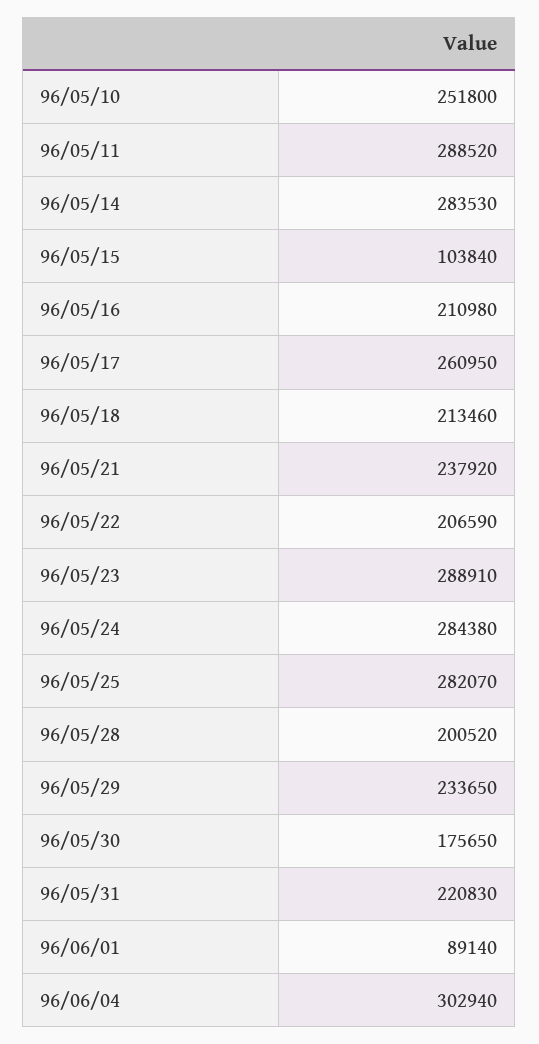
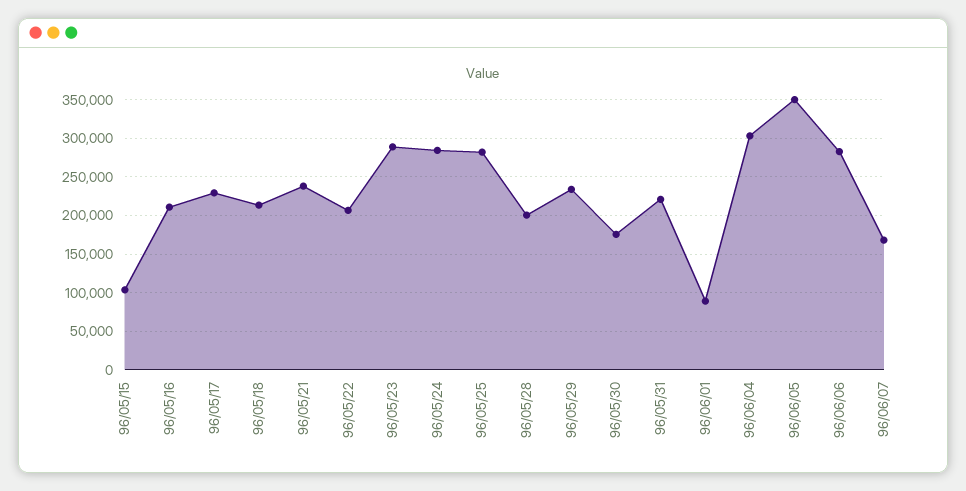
96/05/10: 251800 -> none
96/05/11: 288520 -> none
96/05/14: 283530 -> none
96/05/17: 260950 -> 230000
96/06/05: none -> 350000
96/06/06: none -> 280000
96/06/07: none -> 170000

